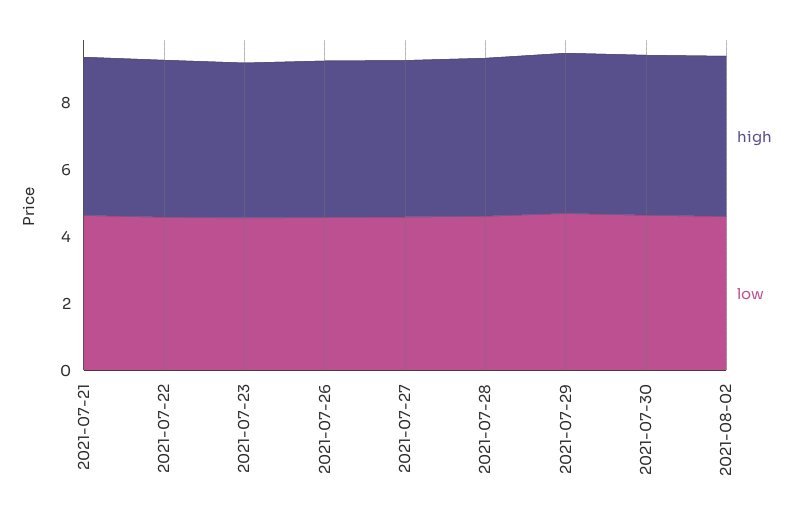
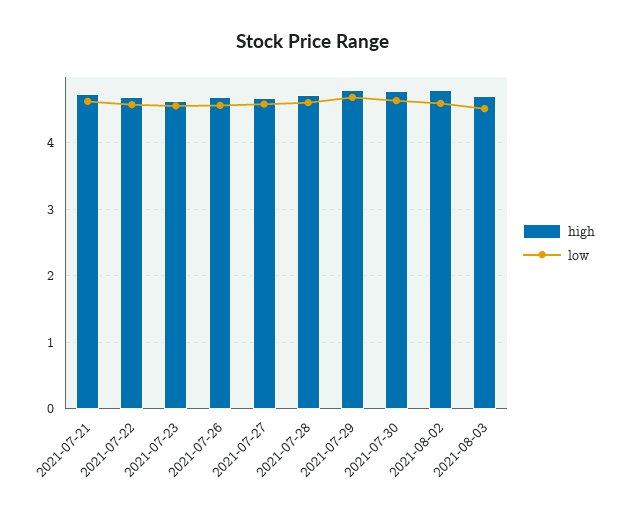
high, 2021-08-03: none -> 4.7
low, 2021-08-03: none -> 4.5

